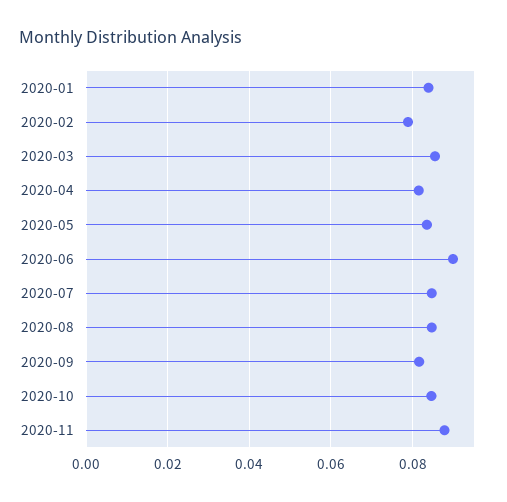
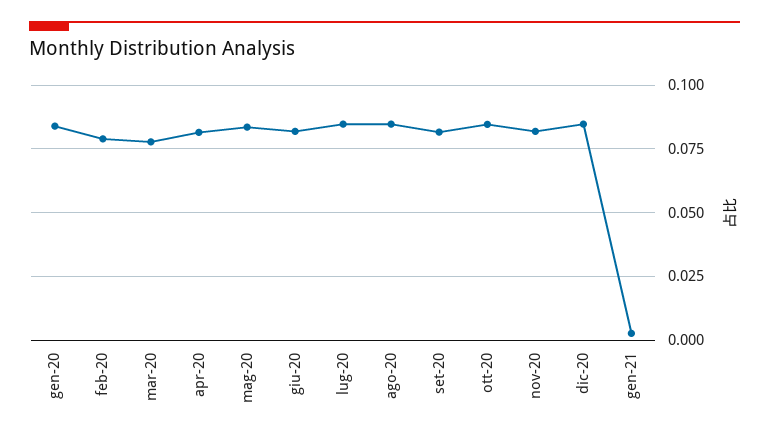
2020-03: 0.086 -> 0.0775
2020-06: 0.09 -> 0.0825
2020-11: 0.088 -> 0.0825
dic-20: none -> 0.085
gen-21: none -> 0.0025

